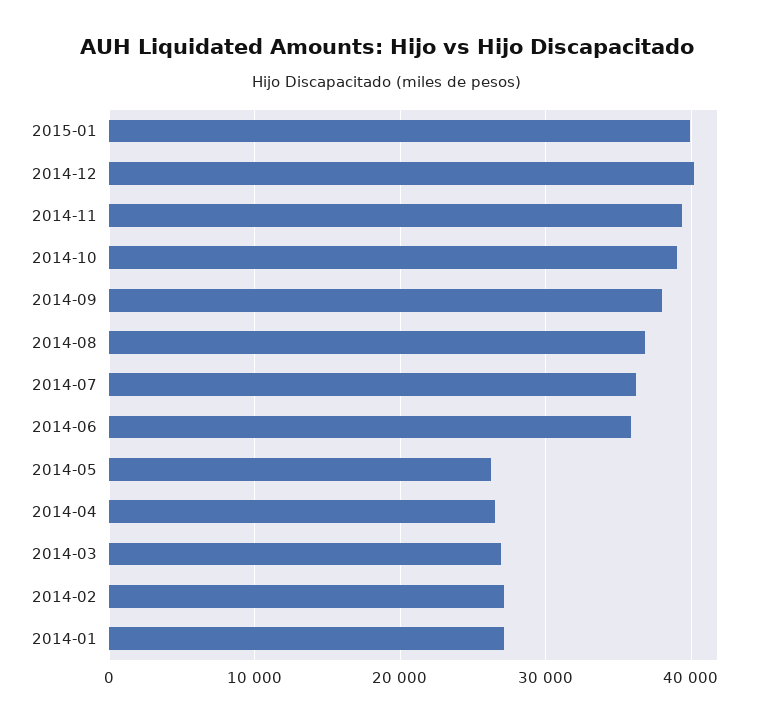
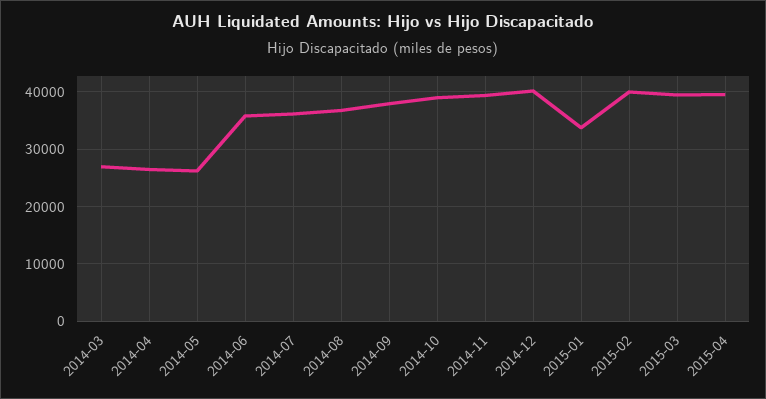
2015-01: 40000 -> 34000
2014-02: 27000 -> none
2014-01: 27000 -> none
2015-02: none -> 40000
2015-03: none -> 40000
2015-04: none -> 40000

